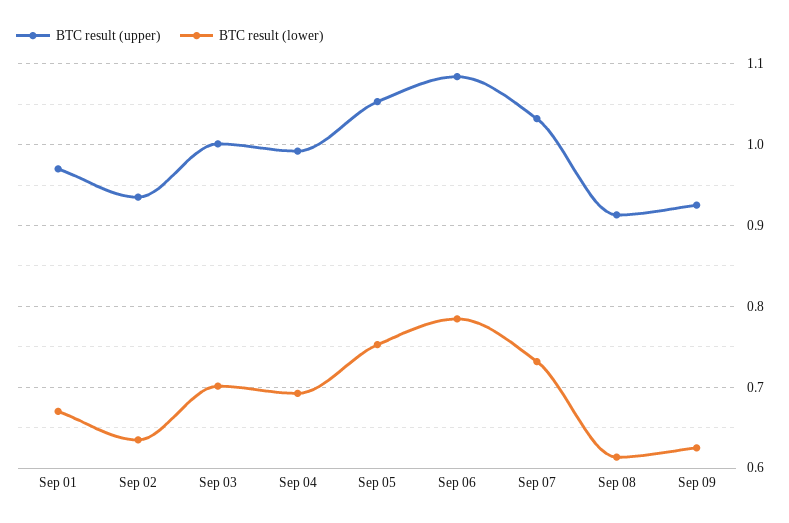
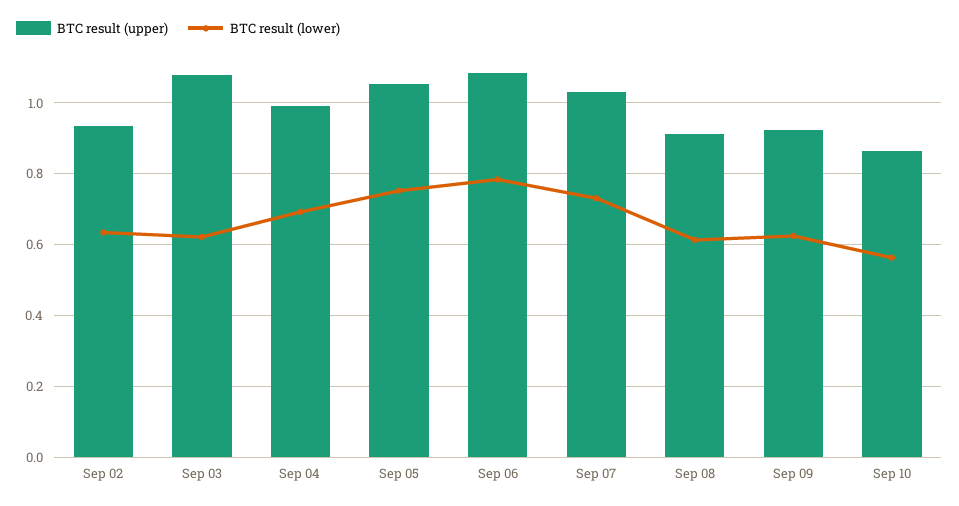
BTC result (upper), Sep 01: 0.97 -> none
BTC result (lower), Sep 01: 0.67 -> none
BTC result (upper), Sep 03: 1 -> 1.08
BTC result (lower), Sep 03: 0.7 -> 0.62
BTC result (upper), Sep 10: none -> 0.86
BTC result (lower), Sep 10: none -> 0.56

